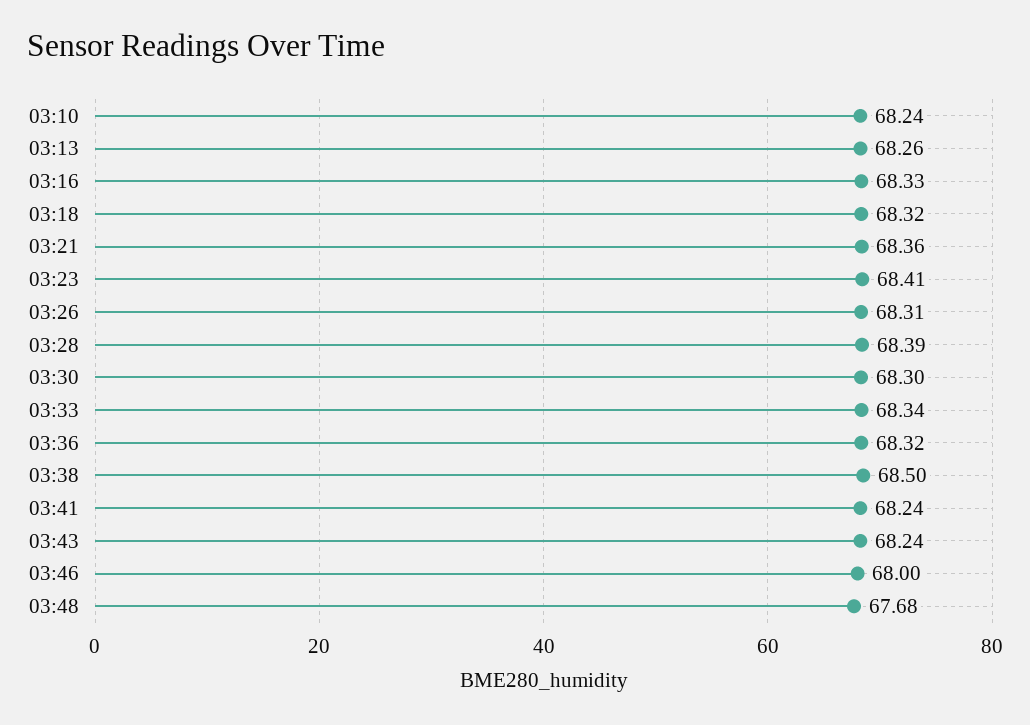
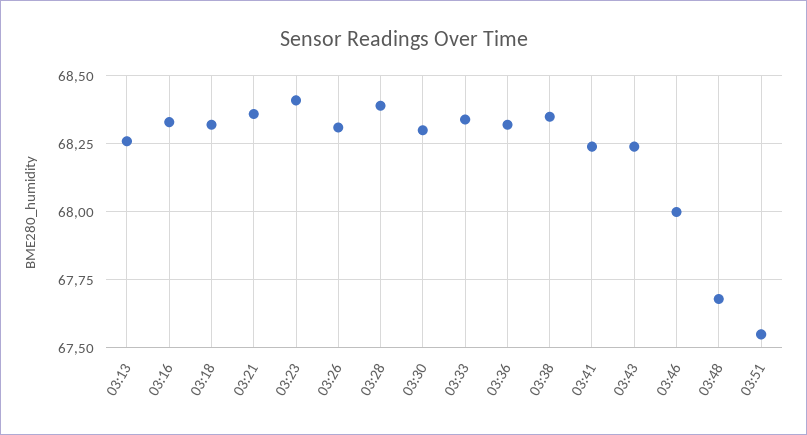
03:10: 68.24 -> none
03:38: 68.5 -> 68.35
03:51: none -> 67.55

